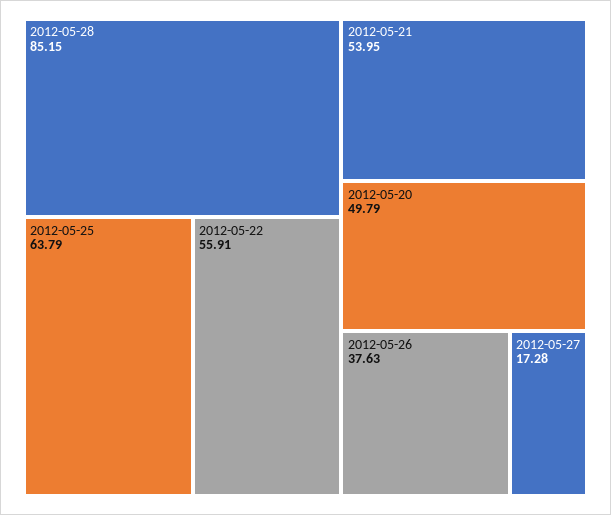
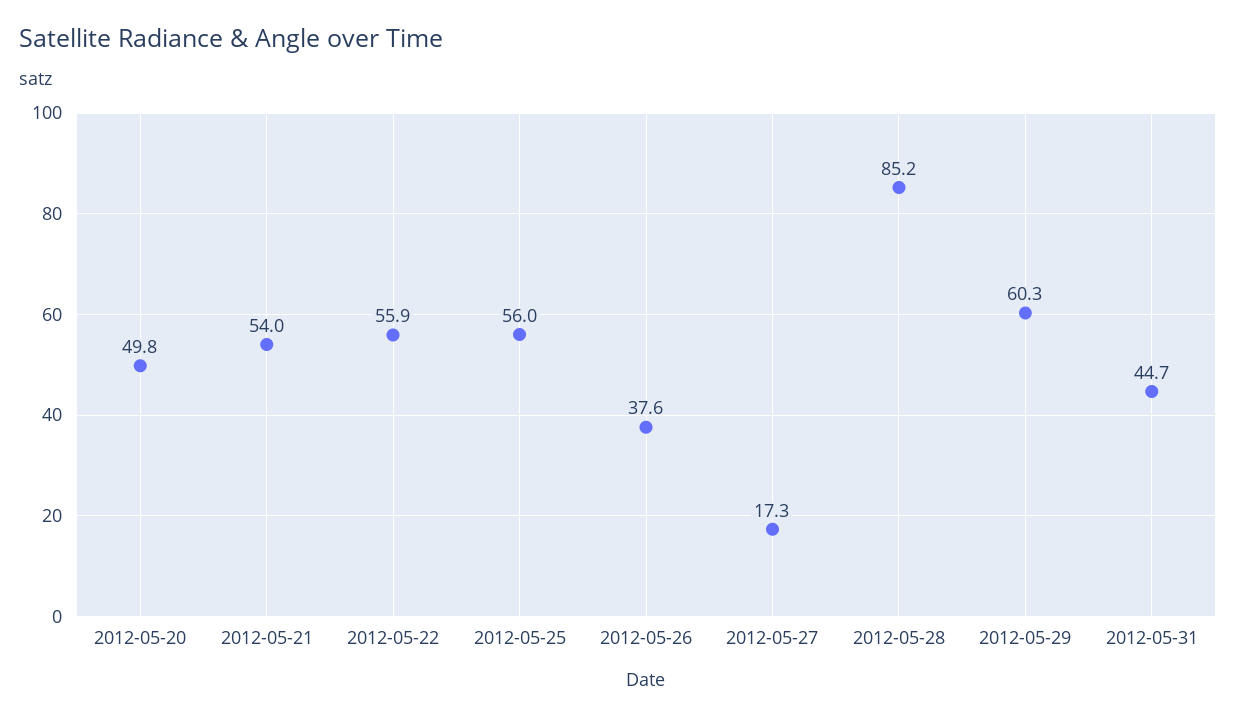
2012-05-25: 63.79 -> 56
2012-05-29: none -> 60.3
2012-05-31: none -> 44.7

